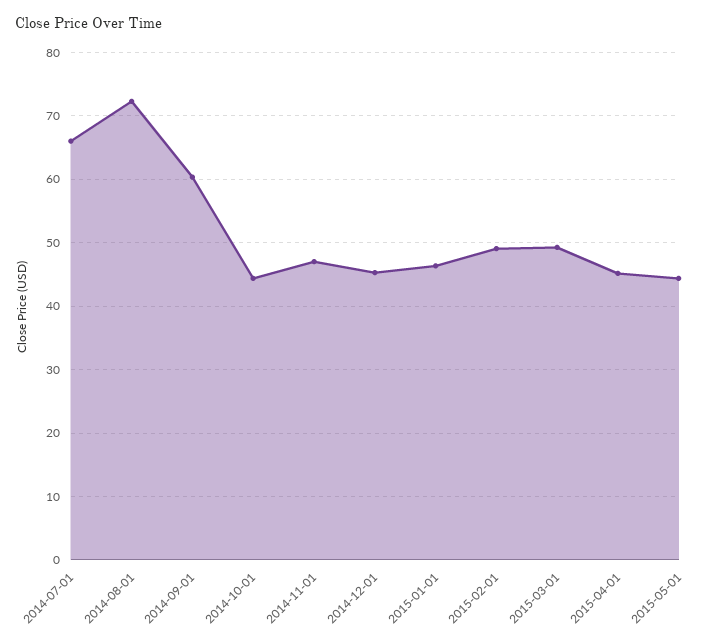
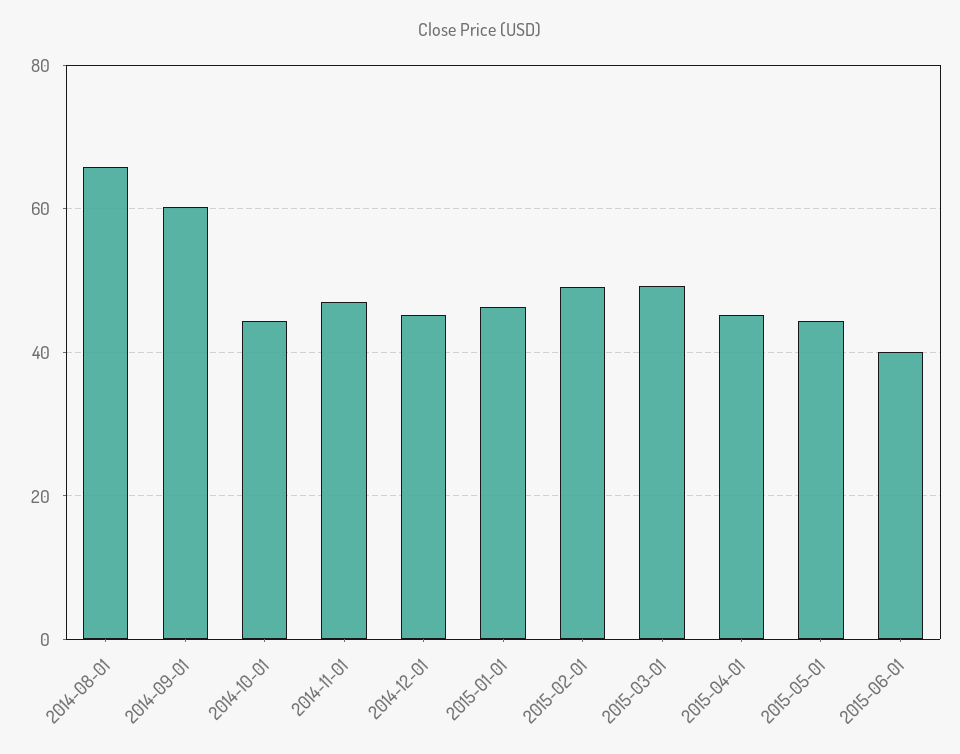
2014-07-01: 66 -> none
2014-08-01: 72 -> 66
2015-06-01: none -> 40

